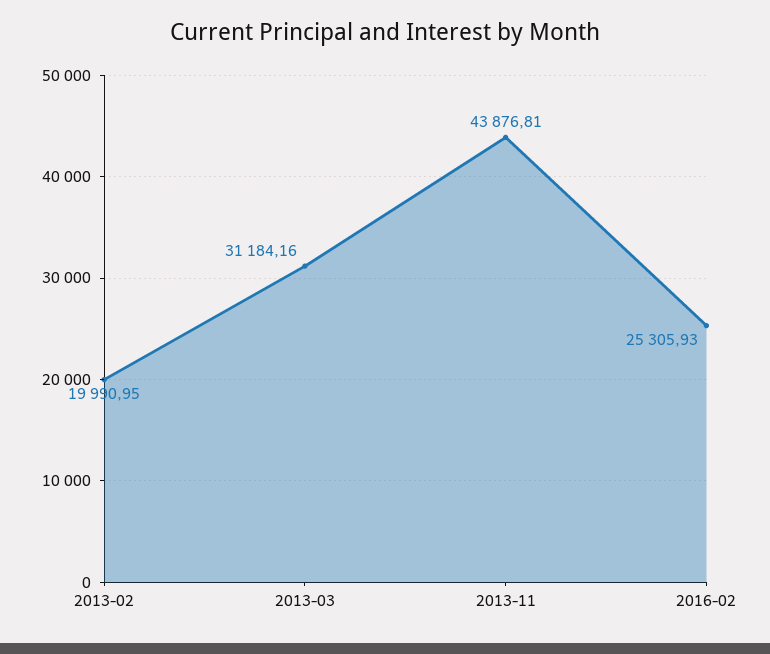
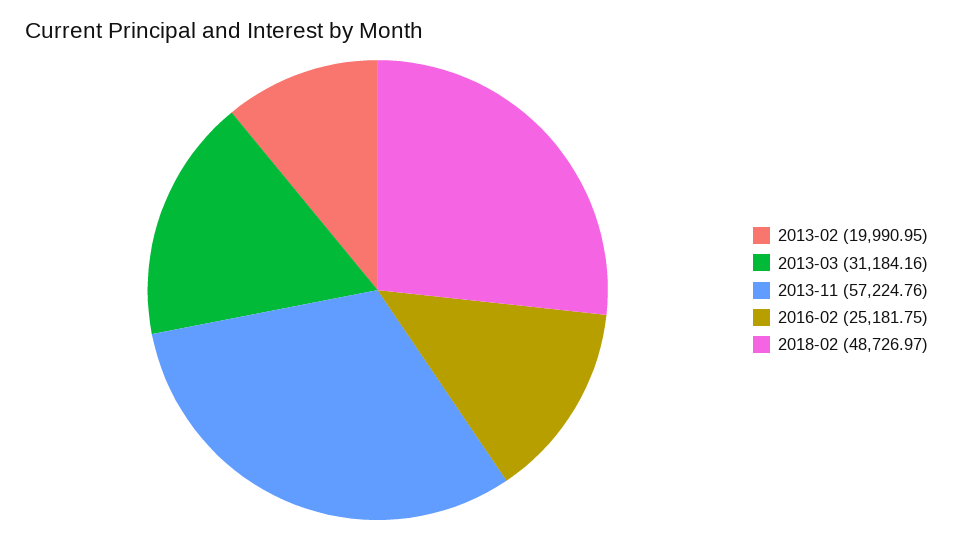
2013-11: 43876.81 -> 57224.76
2016-02: 25305.93 -> 25181.75
2018-02: none -> 48726.97

